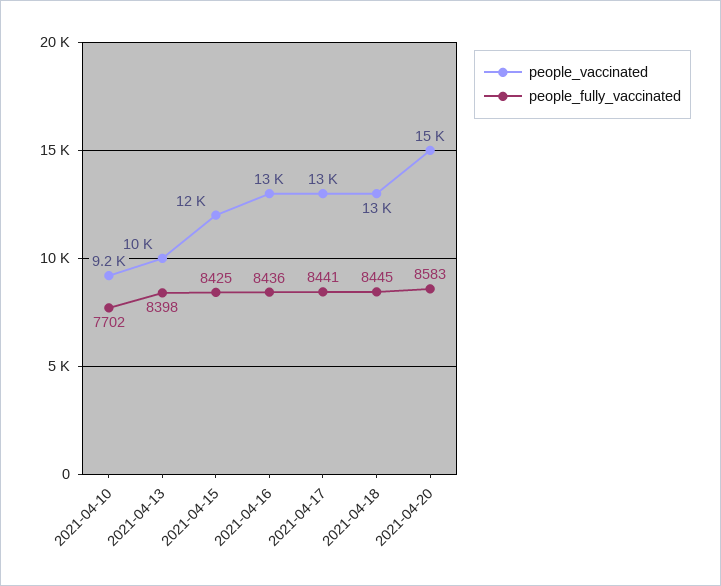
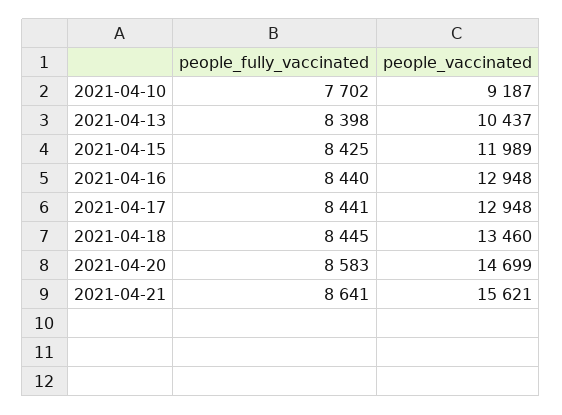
people_fully_vaccinated, 2021-04-16: 8436 -> 8440
people_fully_vaccinated, 2021-04-21: none -> 8641
people_vaccinated, 2021-04-21: none -> 15621

